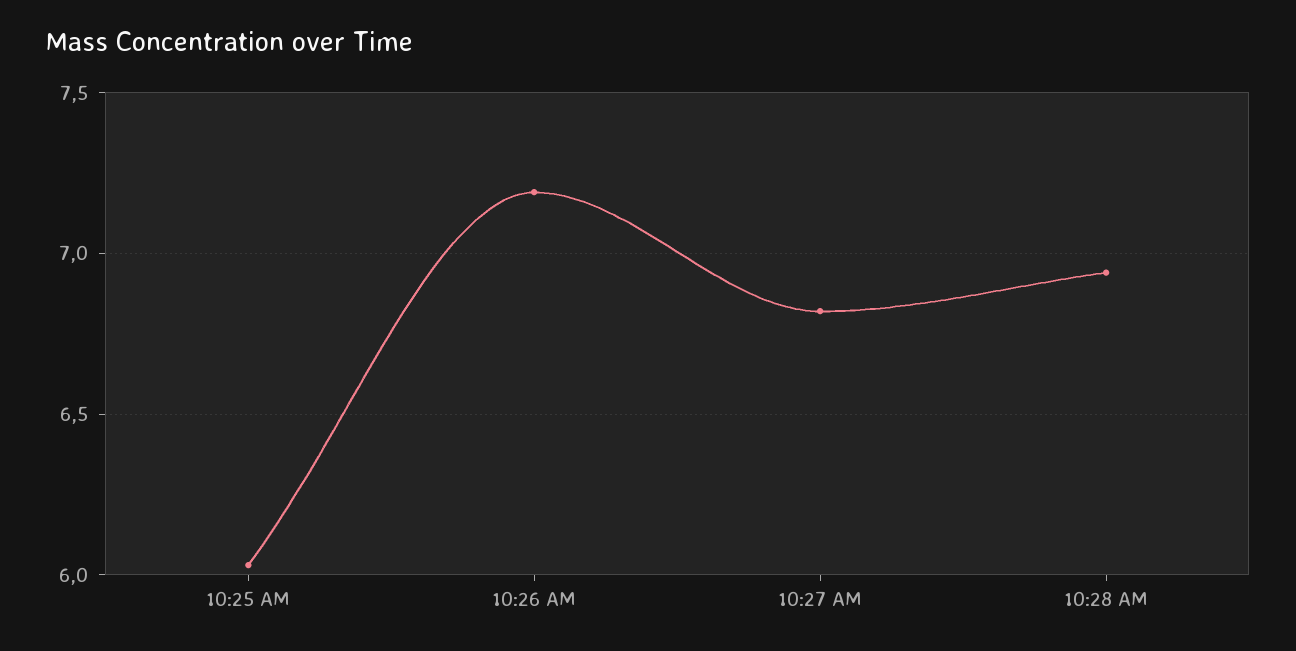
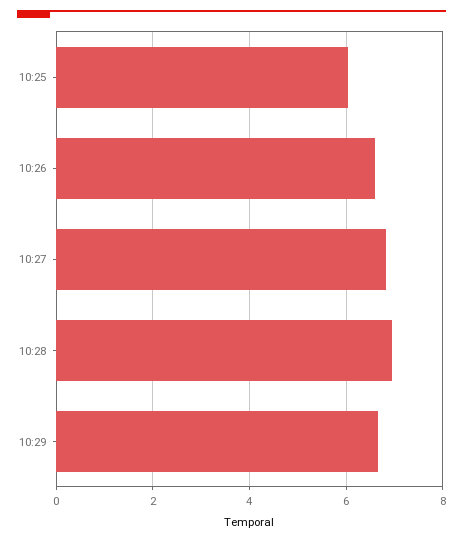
10:26 AM: 7.2 -> 6.6
10:29: none -> 6.6

